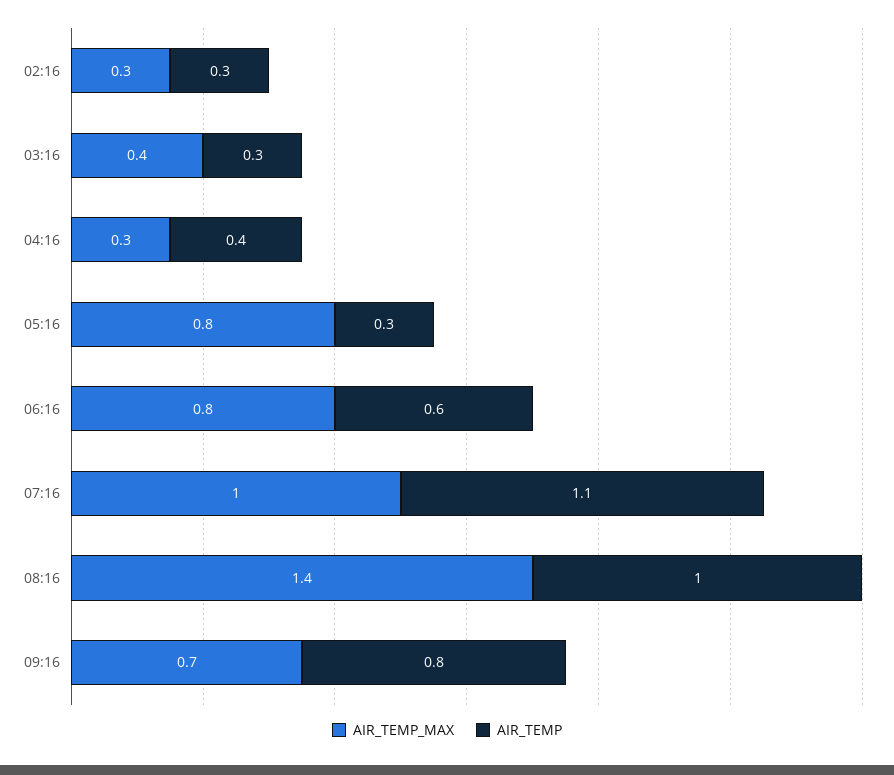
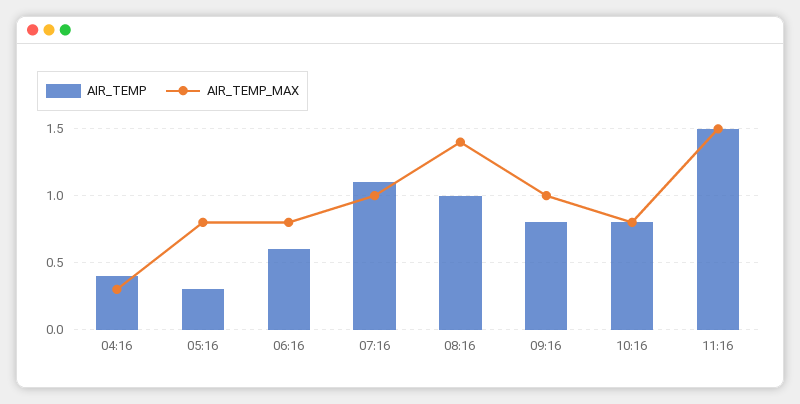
AIR_TEMP_MAX, 02:16: 0.3 -> none
AIR_TEMP, 02:16: 0.3 -> none
AIR_TEMP_MAX, 03:16: 0.4 -> none
AIR_TEMP, 03:16: 0.3 -> none
AIR_TEMP_MAX, 09:16: 0.7 -> 1
AIR_TEMP, 10:16: none -> 0.8
AIR_TEMP_MAX, 10:16: none -> 0.8
AIR_TEMP, 11:16: none -> 1.5
AIR_TEMP_MAX, 11:16: none -> 1.5

